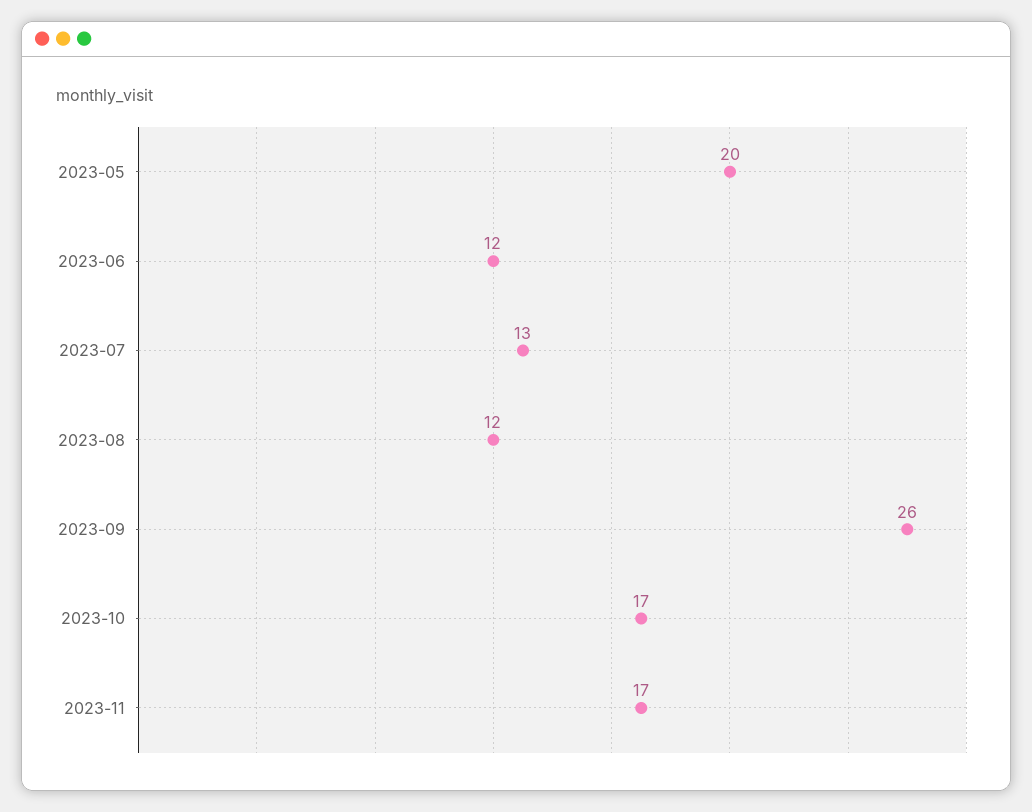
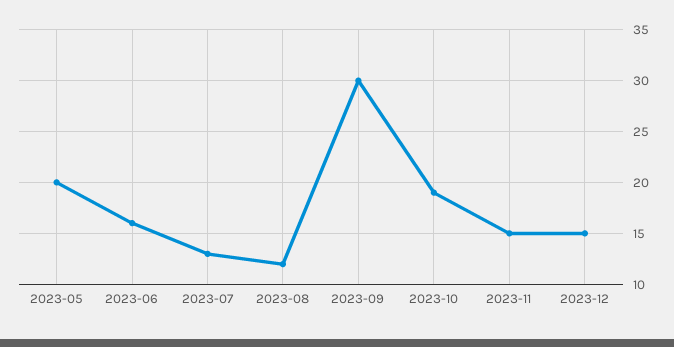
2023-06: 12 -> 16
2023-09: 26 -> 30
2023-10: 17 -> 19
2023-11: 17 -> 15
2023-12: none -> 15

